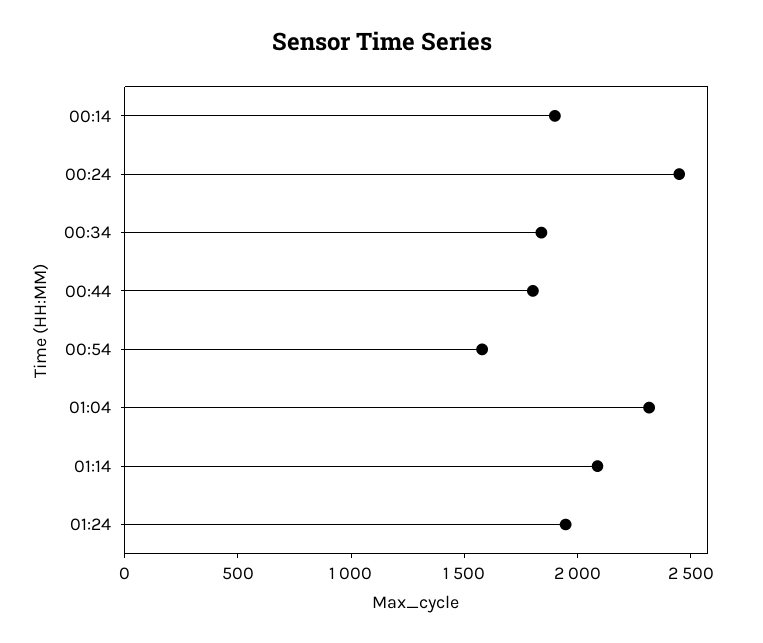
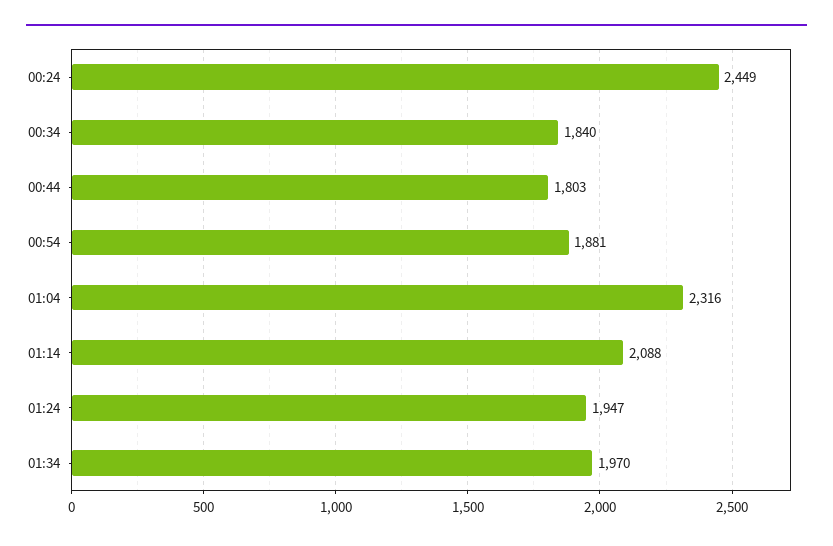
00:14: 1900 -> none
00:54: 1600 -> 1881
01:34: none -> 1970

